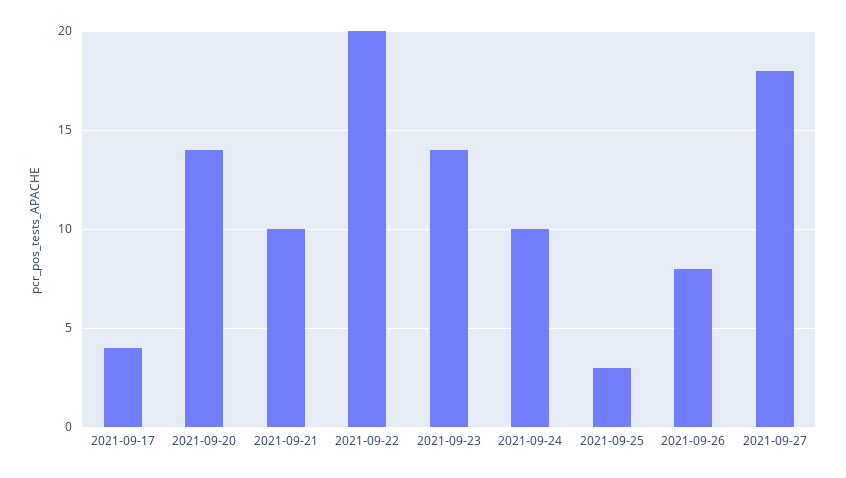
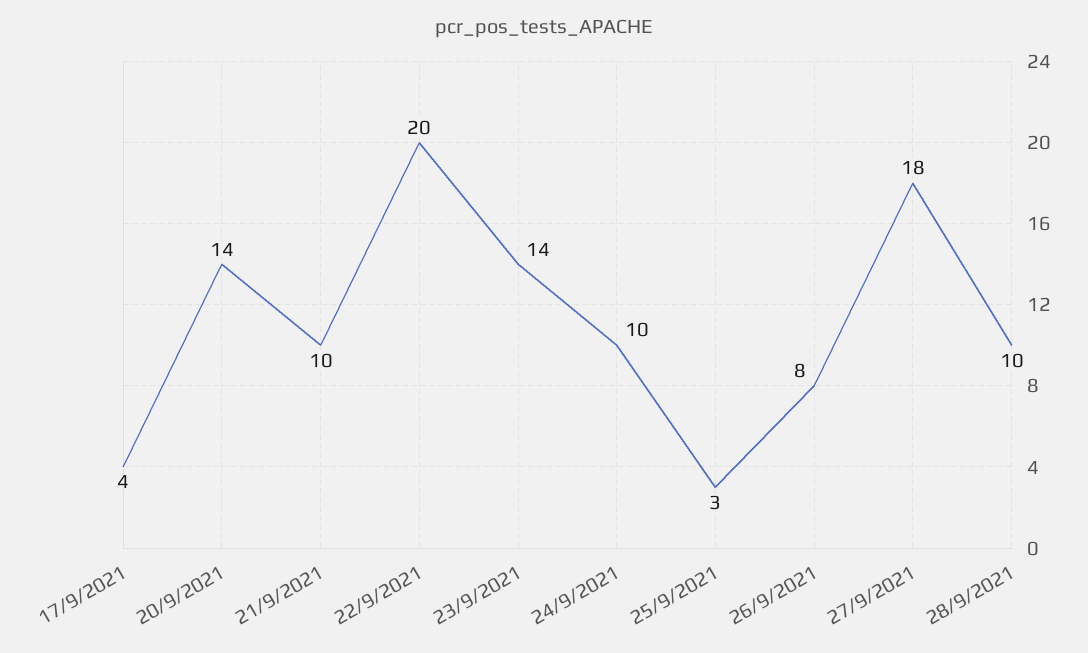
28/9/2021: none -> 10

